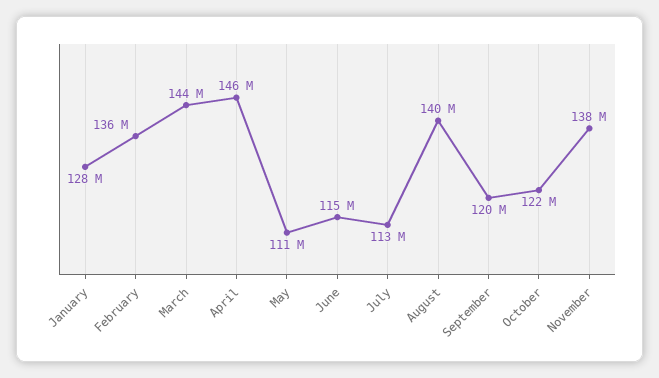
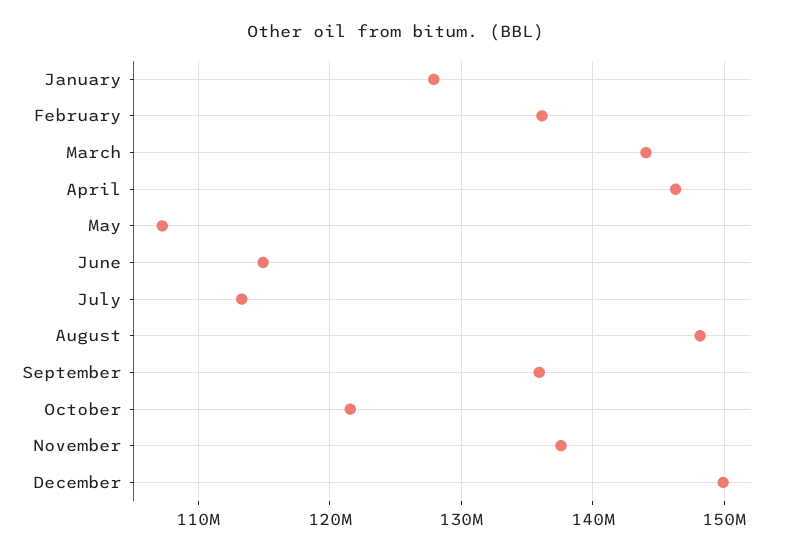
May: 111000000 -> 107000000
August: 140000000 -> 148000000
September: 120000000 -> 136000000
December: none -> 150000000

